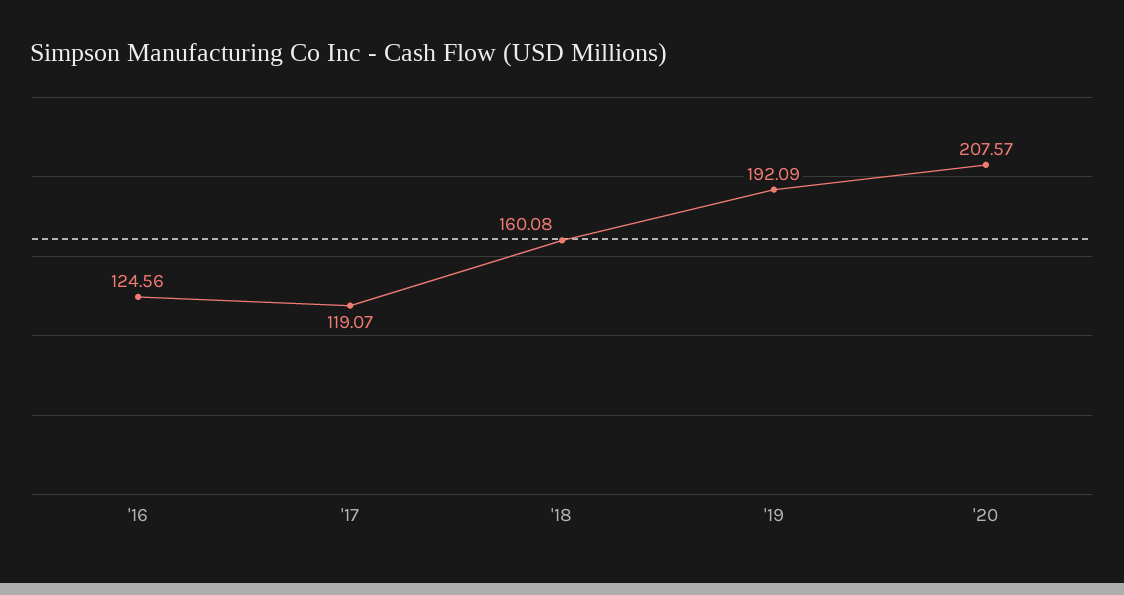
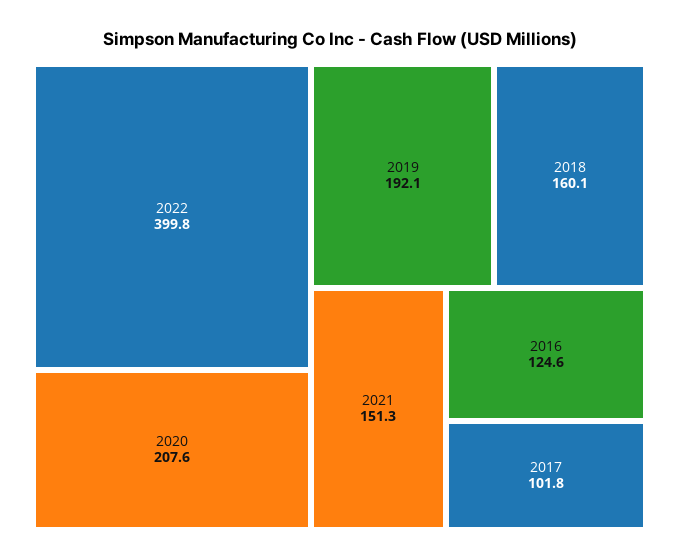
'17: 119.07 -> 101.8
2022: none -> 399.8
2021: none -> 151.3

